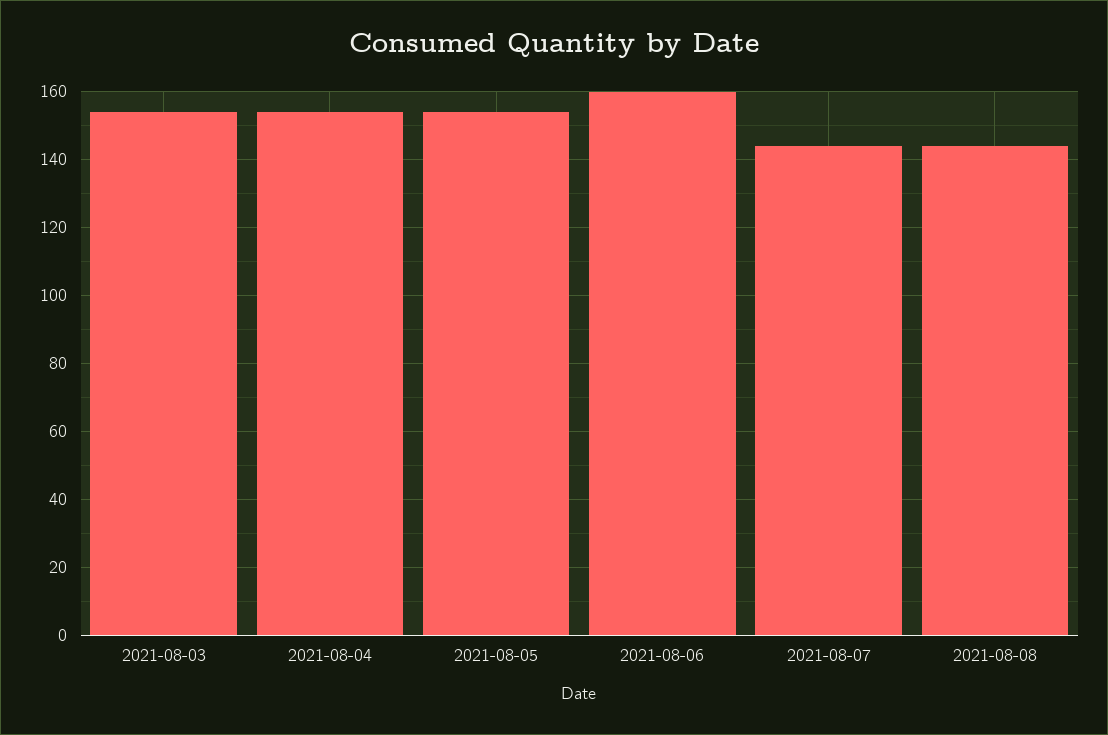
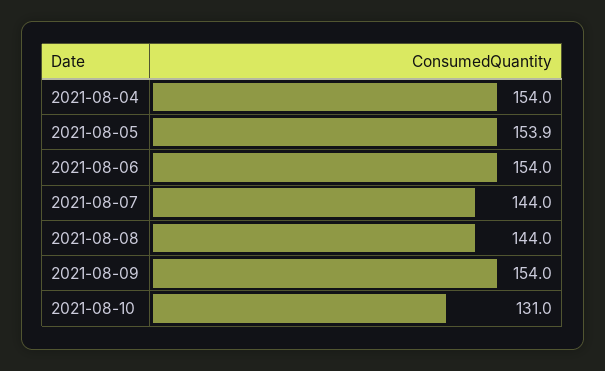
2021-08-03: 154 -> none
2021-08-06: 160 -> 154
2021-08-09: none -> 154
2021-08-10: none -> 131

